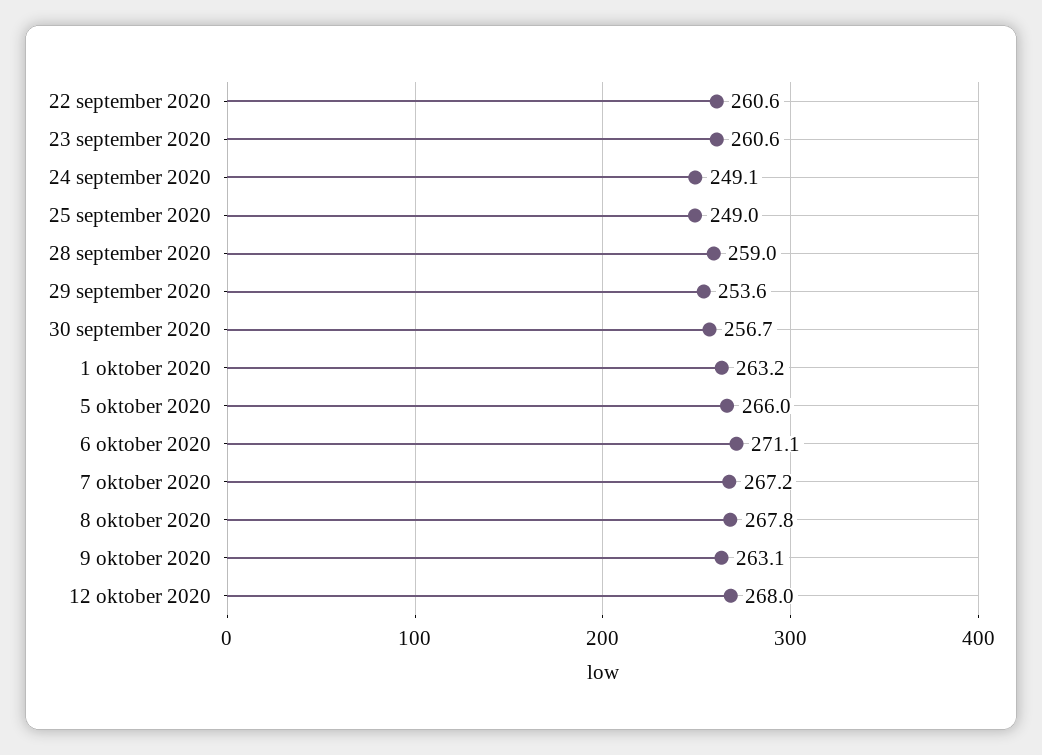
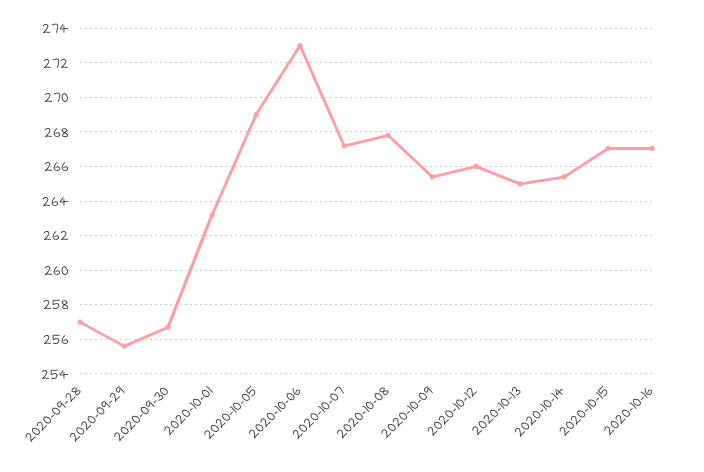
22 september 2020: 260.6 -> none
23 september 2020: 260.6 -> none
24 september 2020: 249.1 -> none
25 september 2020: 249 -> none
28 september 2020: 259 -> 257
29 september 2020: 253.6 -> 255.5
5 oktober 2020: 266 -> 269
6 oktober 2020: 271.1 -> 273
9 oktober 2020: 263.1 -> 265.5
12 oktober 2020: 268 -> 266
2020-10-13: none -> 265
2020-10-14: none -> 265.5
2020-10-15: none -> 267
2020-10-16: none -> 267

